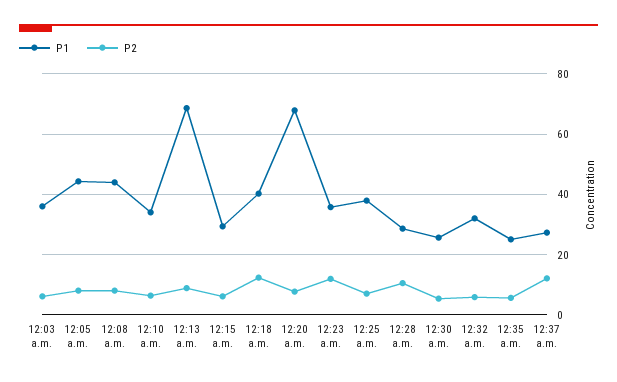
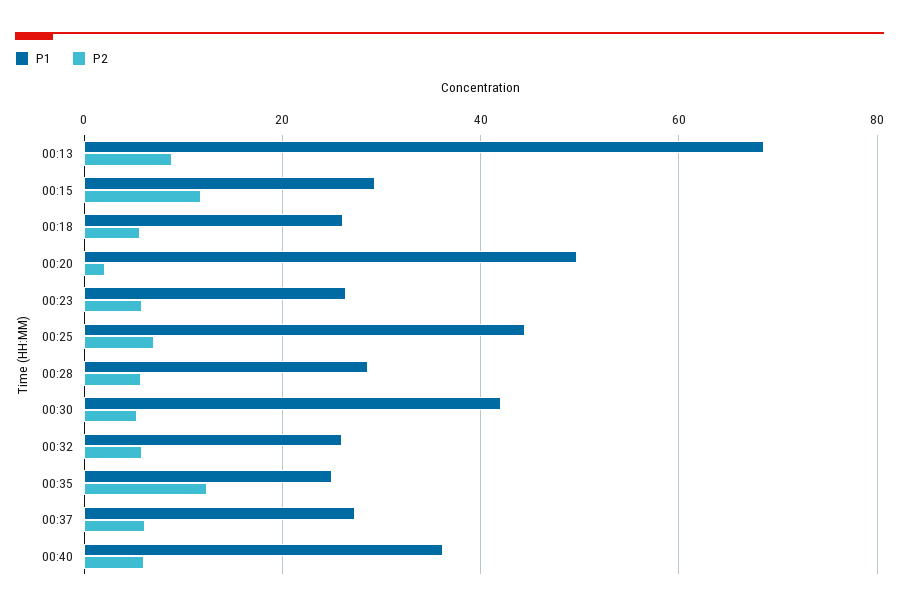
P1, 12:03 a.m.: 36 -> none
P2, 12:03 a.m.: 6 -> none
P1, 12:05 a.m.: 44 -> none
P2, 12:05 a.m.: 8 -> none
P1, 12:08 a.m.: 44 -> none
P2, 12:08 a.m.: 8 -> none
P1, 12:10 a.m.: 34 -> none
P2, 12:10 a.m.: 6 -> none
P2, 12:15 a.m.: 6 -> 12
P1, 12:18 a.m.: 40 -> 26
P2, 12:18 a.m.: 12 -> 6
P1, 12:20 a.m.: 68 -> 50
P2, 12:20 a.m.: 8 -> 2
P1, 12:23 a.m.: 36 -> 26
P2, 12:23 a.m.: 12 -> 6
P1, 12:25 a.m.: 38 -> 44
P2, 12:28 a.m.: 10 -> 6
P1, 12:30 a.m.: 26 -> 42
P1, 12:32 a.m.: 32 -> 26
P2, 12:35 a.m.: 6 -> 12
P2, 12:37 a.m.: 12 -> 6
P1, 00:40: none -> 36
P2, 00:40: none -> 6

